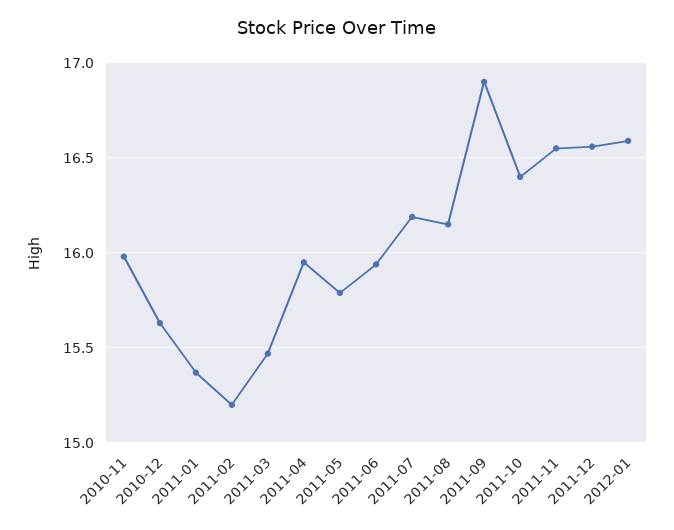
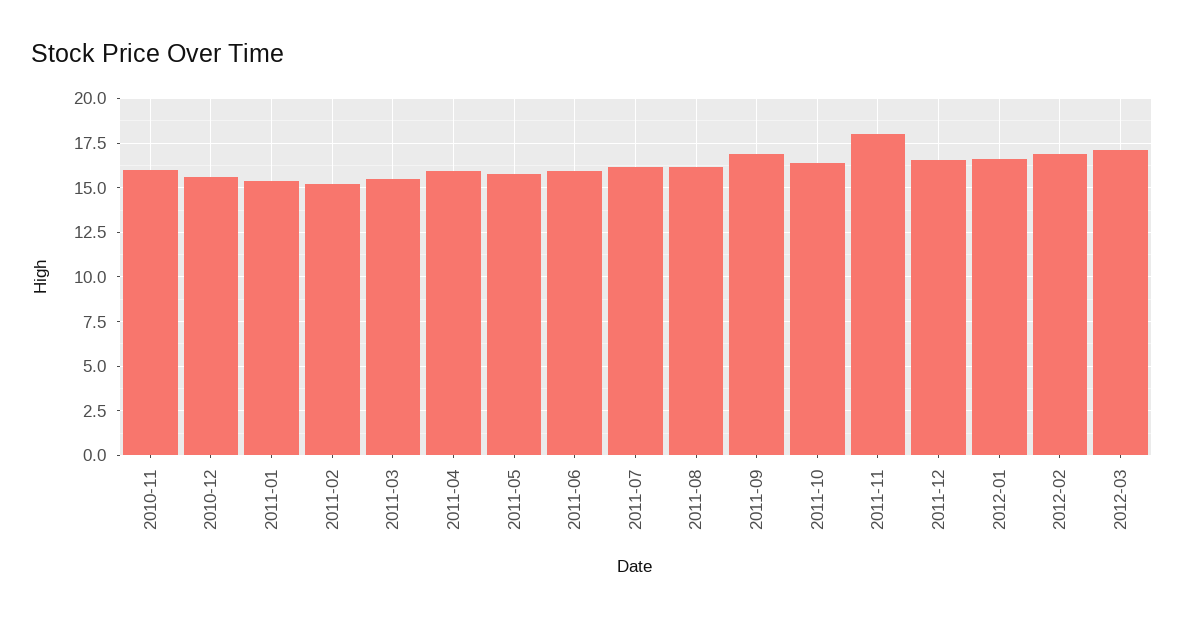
2011-11: 16.55 -> 18
2012-02: none -> 17
2012-03: none -> 17

